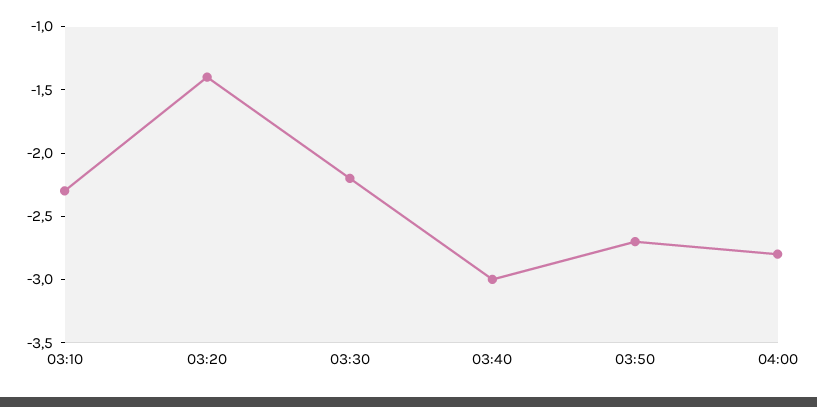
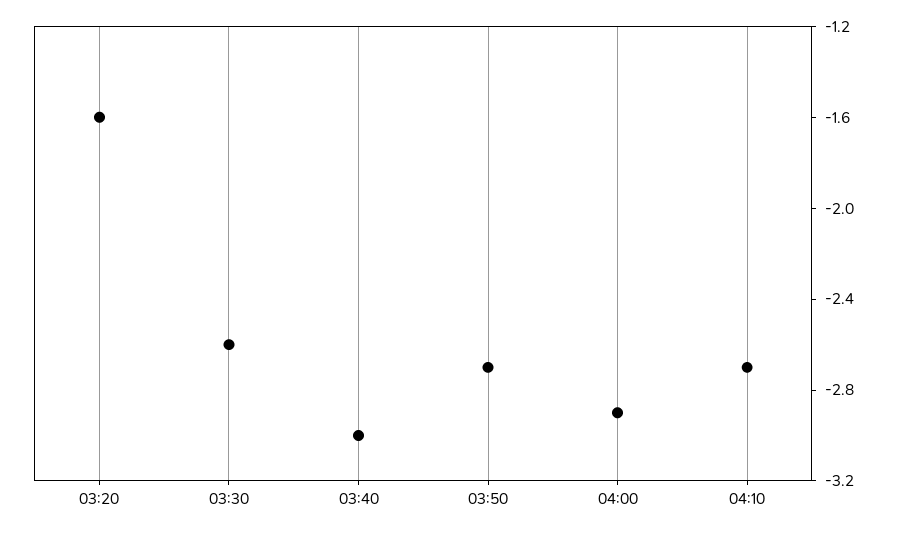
03:10: -2.3 -> none
03:20: -1.4 -> -1.6
03:30: -2.2 -> -2.6
04:00: -2.8 -> -2.9
04:10: none -> -2.7

